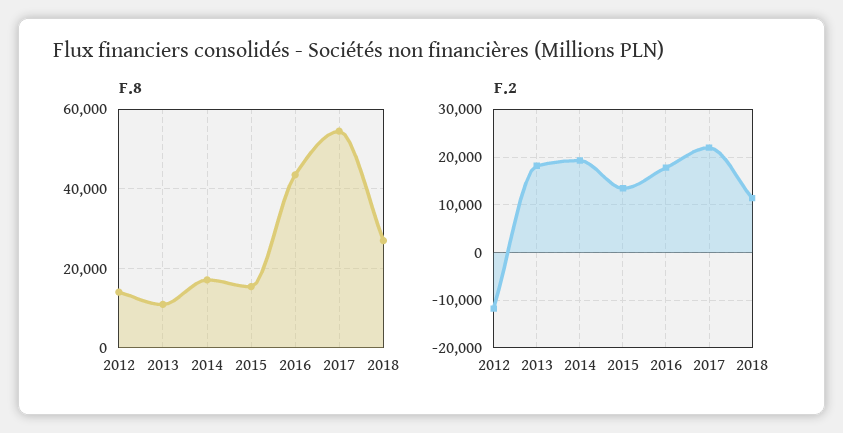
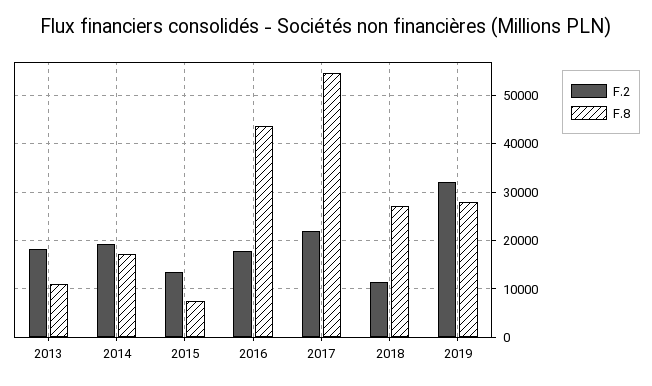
F.8, 2012: 14000 -> none
F.8, 2015: 16000 -> 8000
F.2, 2012: -12000 -> none
F.2, 2019: none -> 32000
F.8, 2019: none -> 28000

